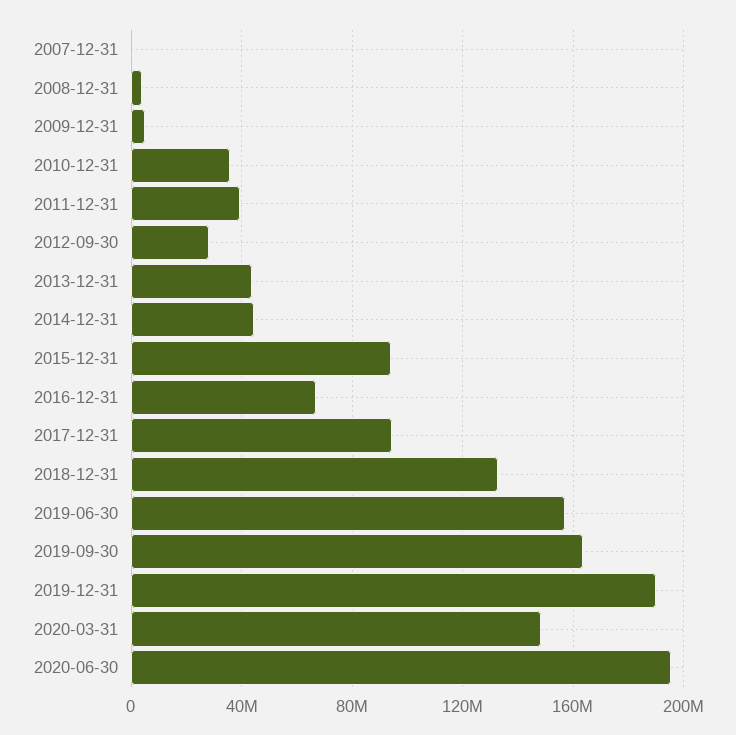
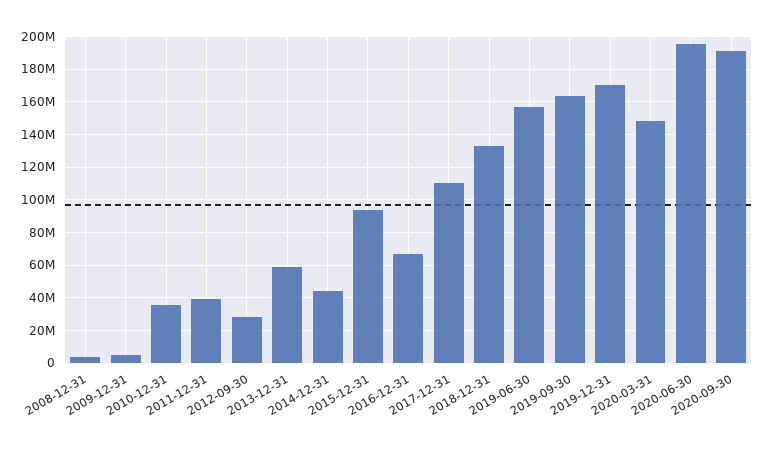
2007-12-31: 0 -> none
2013-12-31: 45000000 -> 60000000
2017-12-31: 95000000 -> 110000000
2019-12-31: 190000000 -> 170000000
2020-09-30: none -> 190000000

